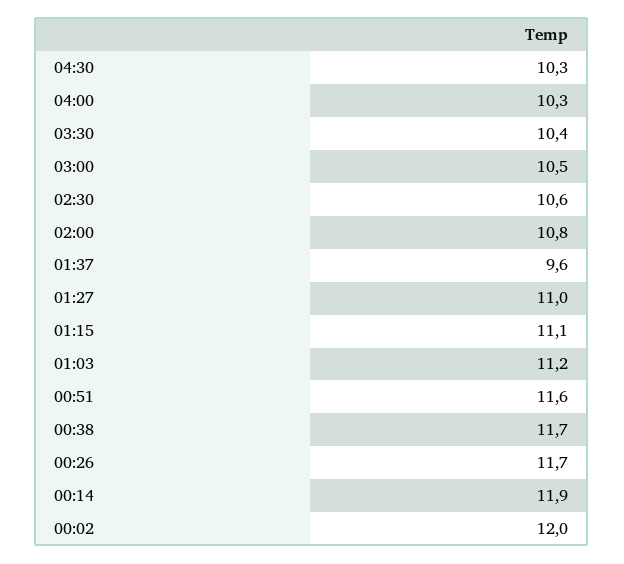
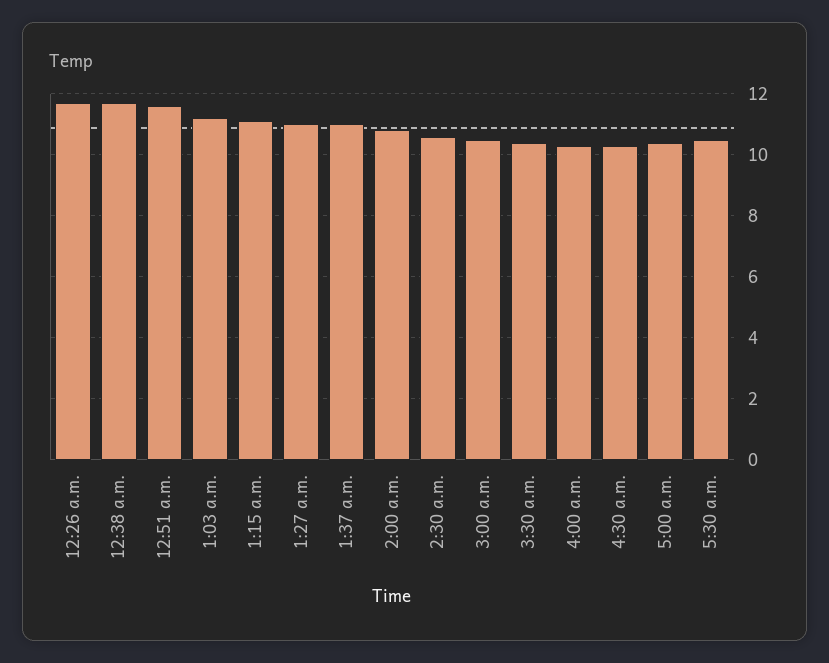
01:37: 9.6 -> 11
00:14: 11.9 -> none
00:02: 12 -> none
5:00 a.m.: none -> 10.5
5:30 a.m.: none -> 10.5

